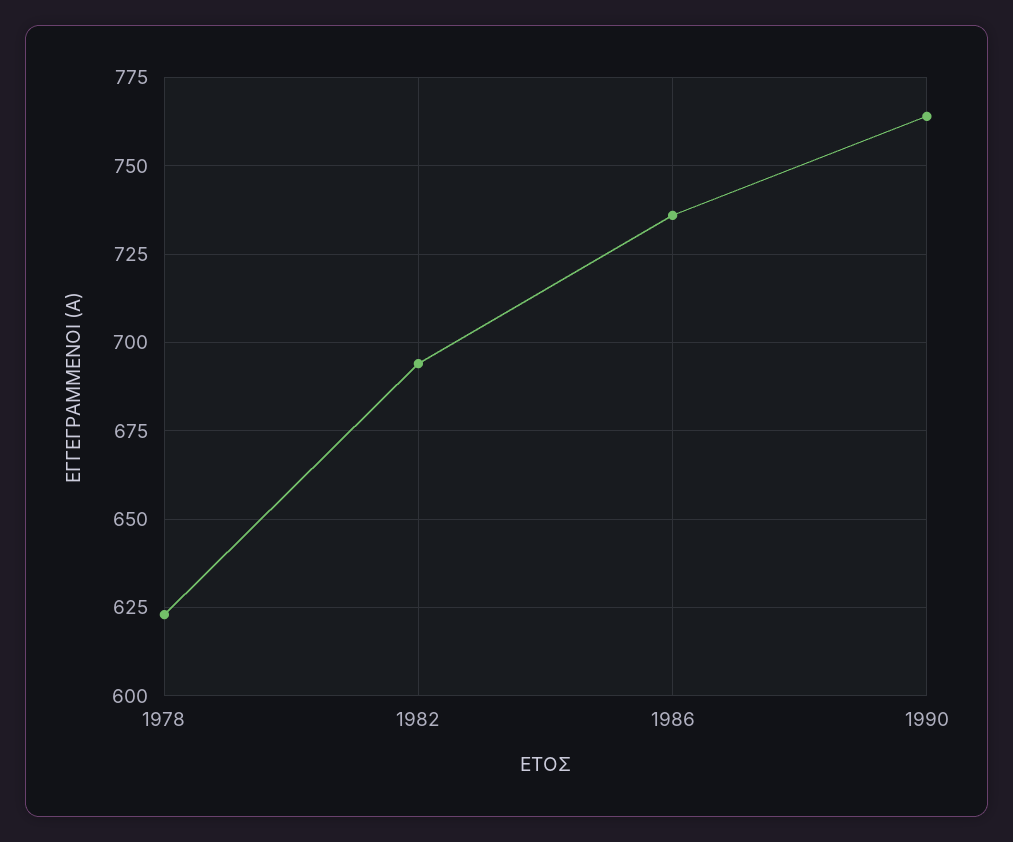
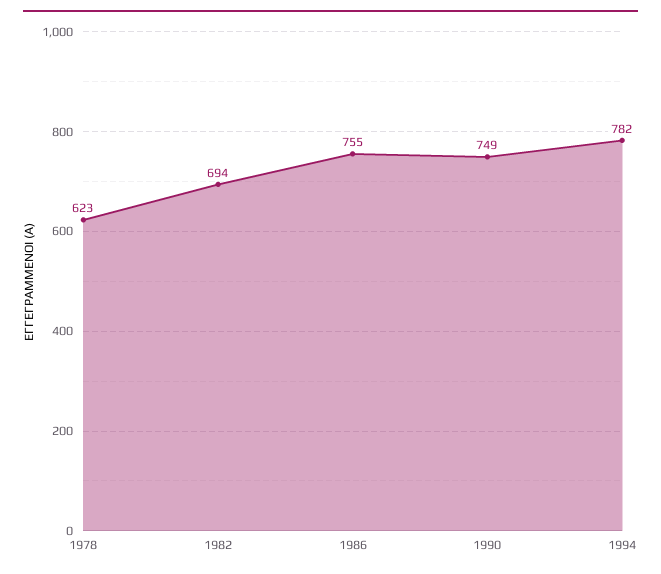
1986: 735 -> 755
1990: 765 -> 749
1994: none -> 782

